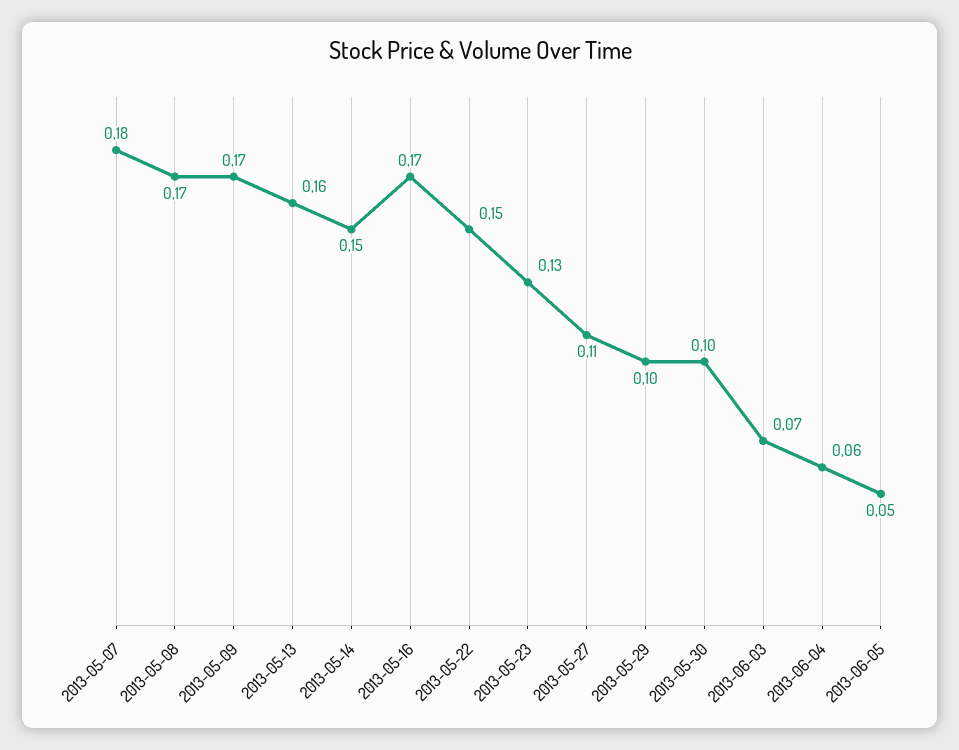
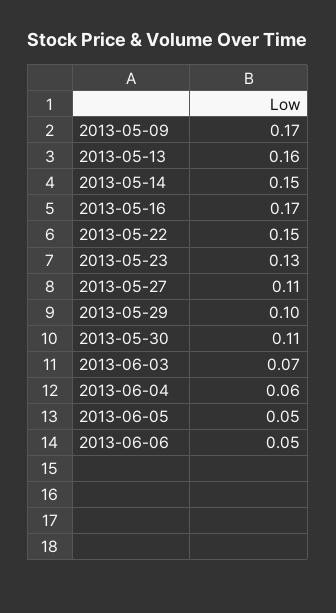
2013-05-07: 0.18 -> none
2013-05-08: 0.17 -> none
2013-05-30: 0.1 -> 0.11
2013-06-06: none -> 0.05

